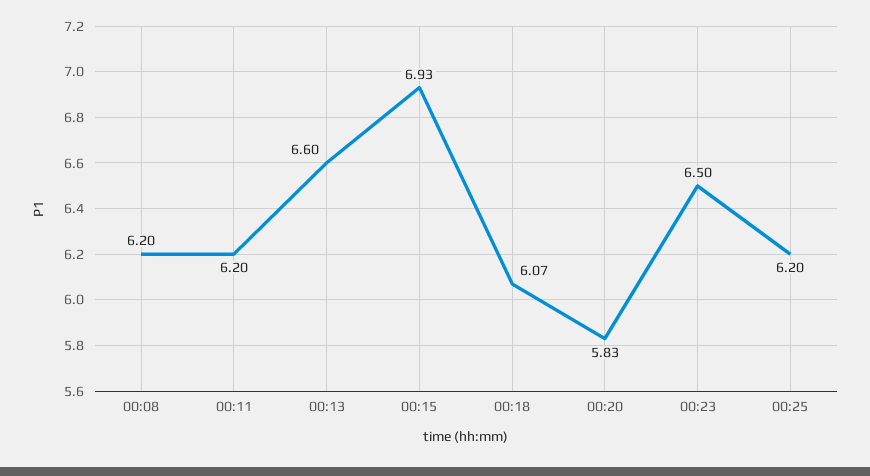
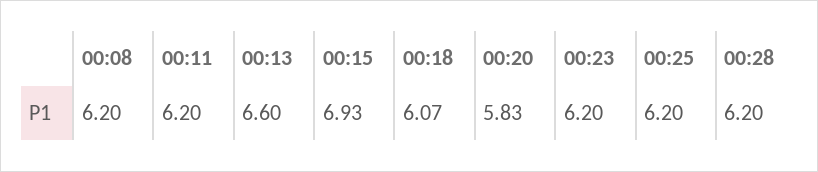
00:23: 6.5 -> 6.2
00:28: none -> 6.2

